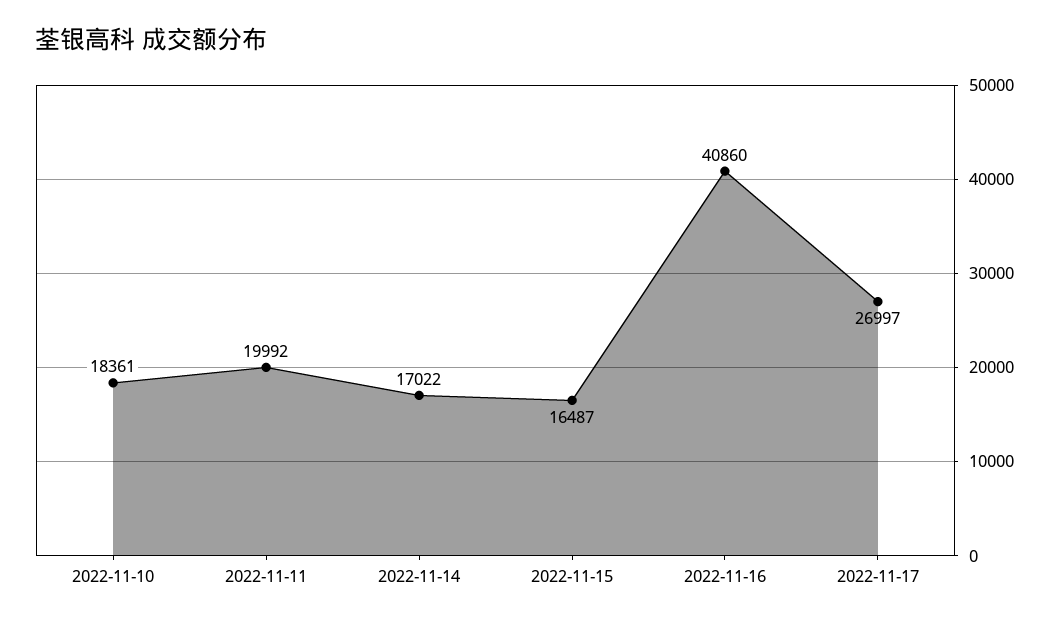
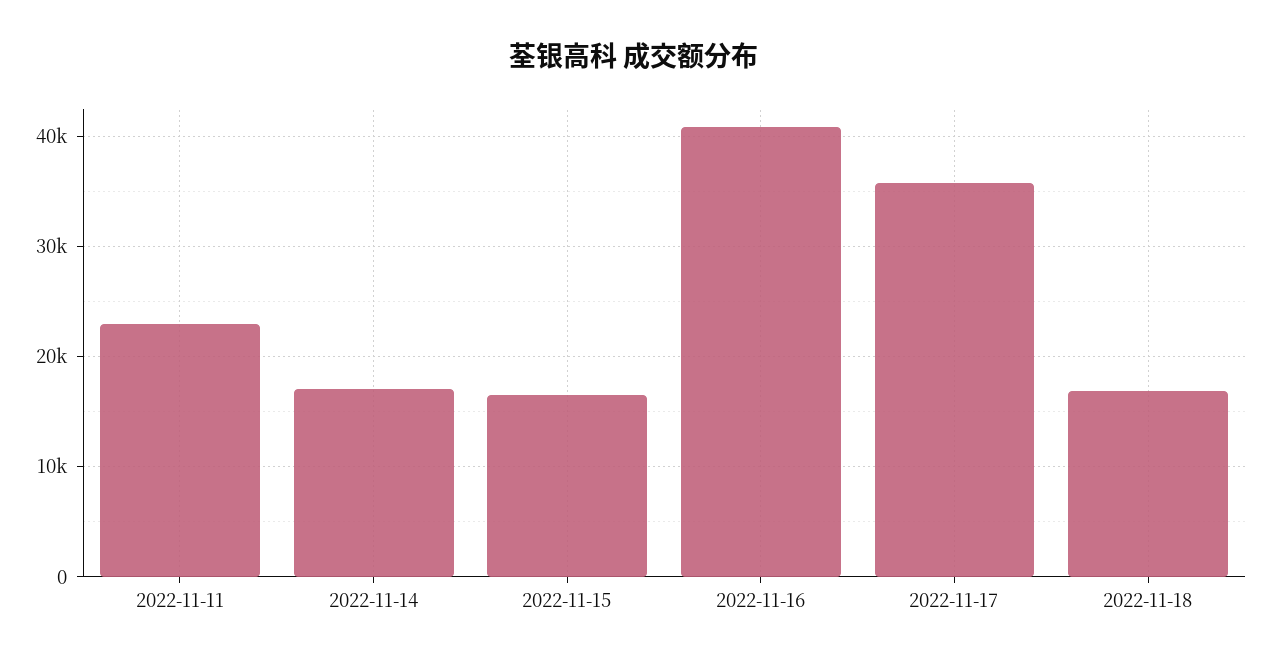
2022-11-10: 18361 -> none
2022-11-11: 19992 -> 23000
2022-11-17: 26997 -> 36000
2022-11-18: none -> 17000

